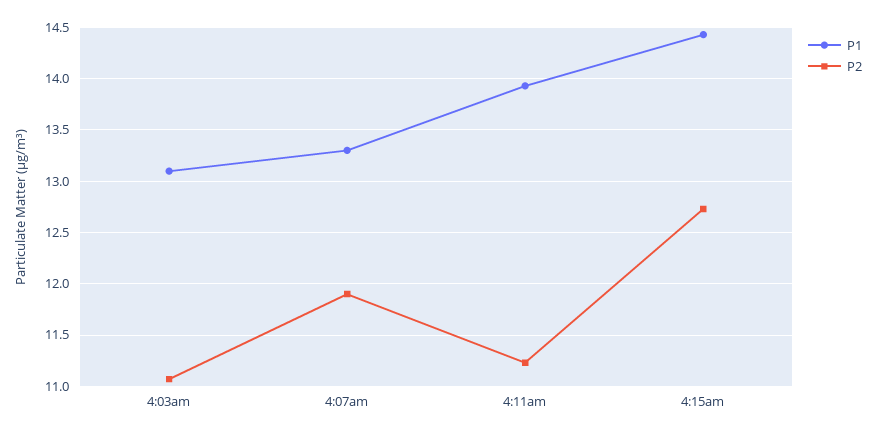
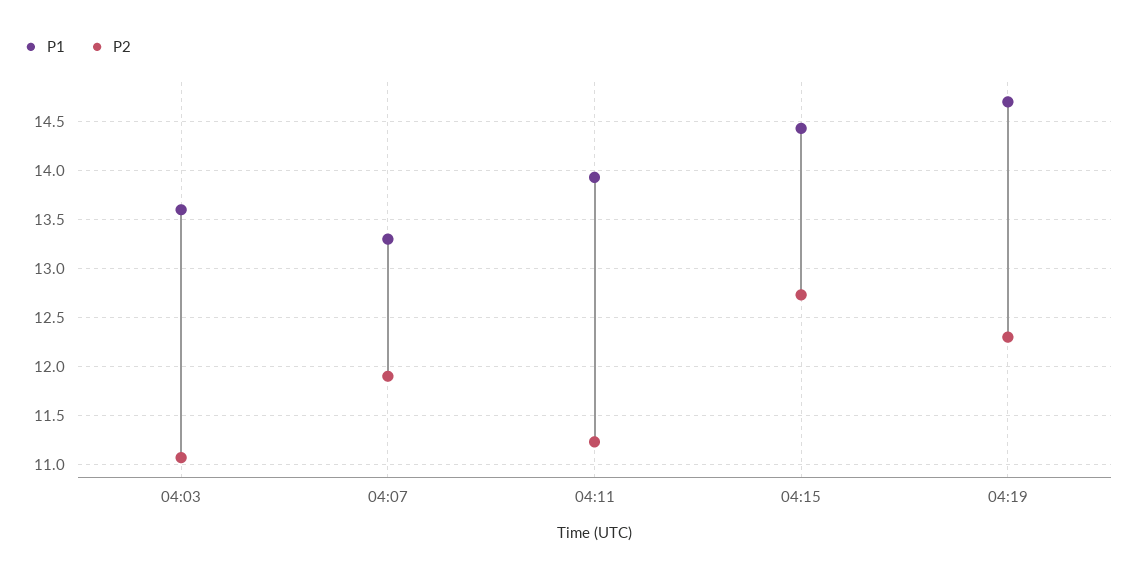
P1, 4:03am: 13.1 -> 13.6
P1, 04:19: none -> 14.7
P2, 04:19: none -> 12.3

